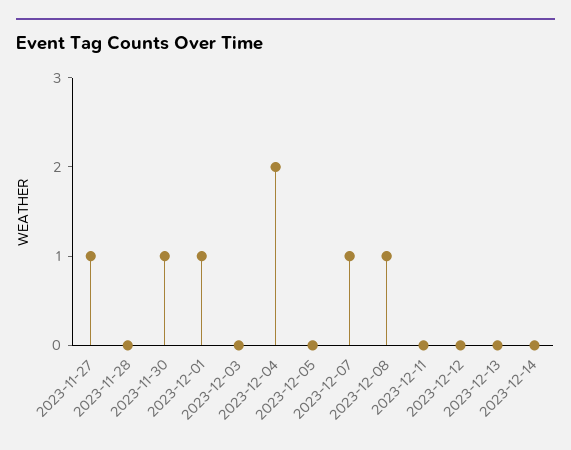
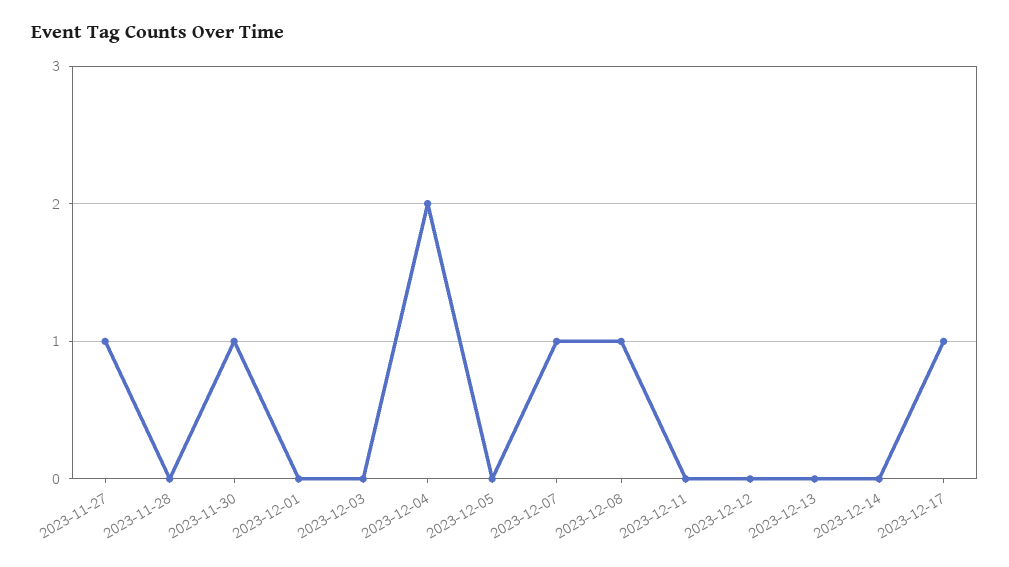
2023-12-01: 1 -> 0
2023-12-17: none -> 1

